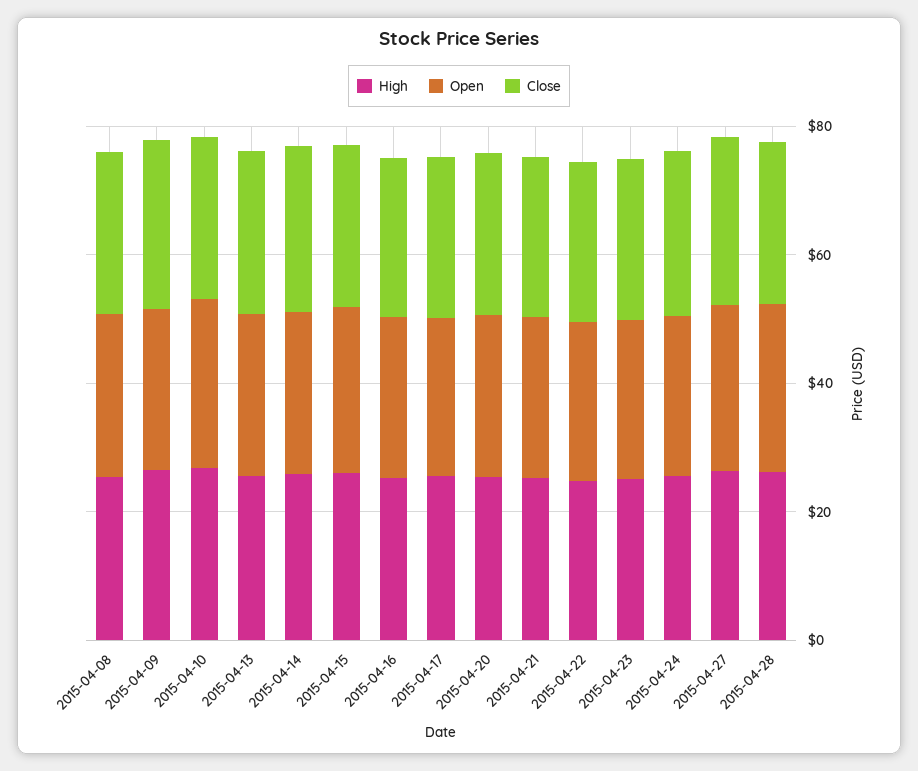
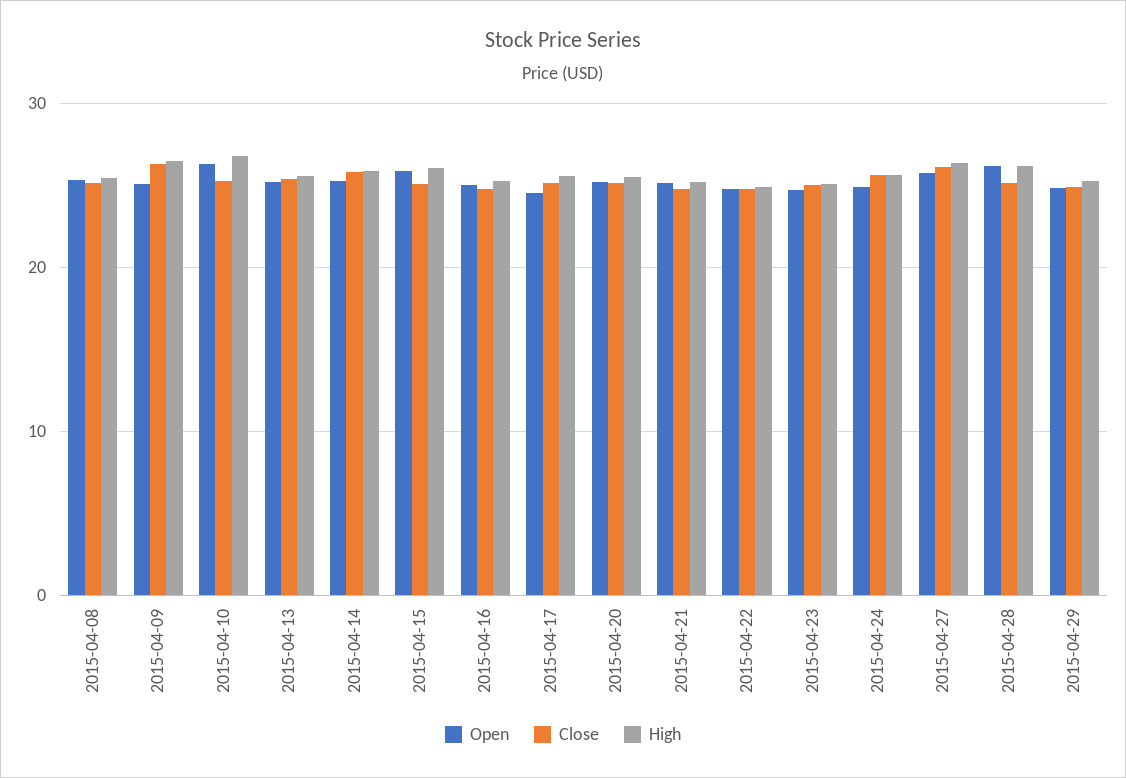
Open, 2015-04-29: none -> 25
Close, 2015-04-29: none -> 25
High, 2015-04-29: none -> 25

